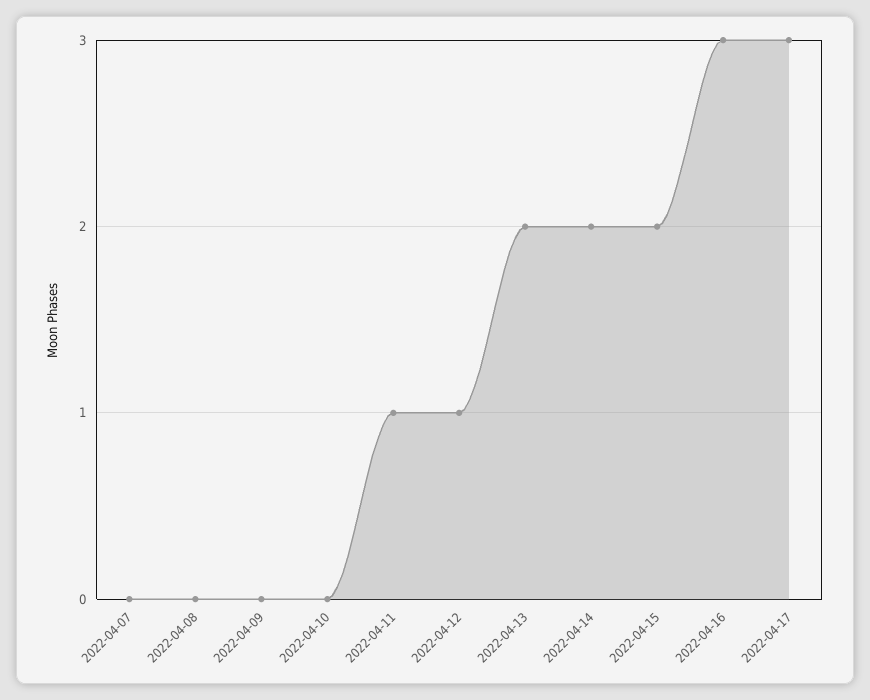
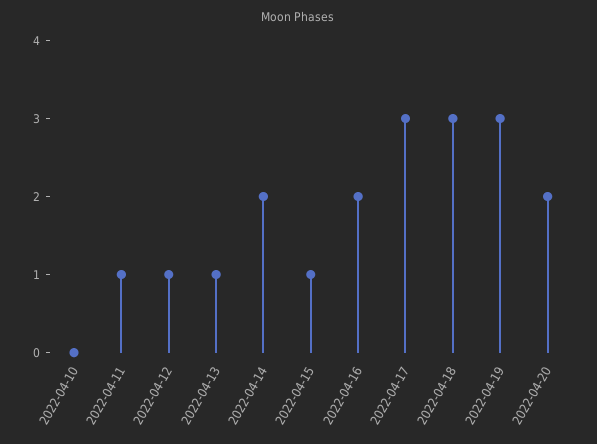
2022-04-07: 0 -> none
2022-04-08: 0 -> none
2022-04-09: 0 -> none
2022-04-13: 2 -> 1
2022-04-15: 2 -> 1
2022-04-16: 3 -> 2
2022-04-18: none -> 3
2022-04-19: none -> 3
2022-04-20: none -> 2

